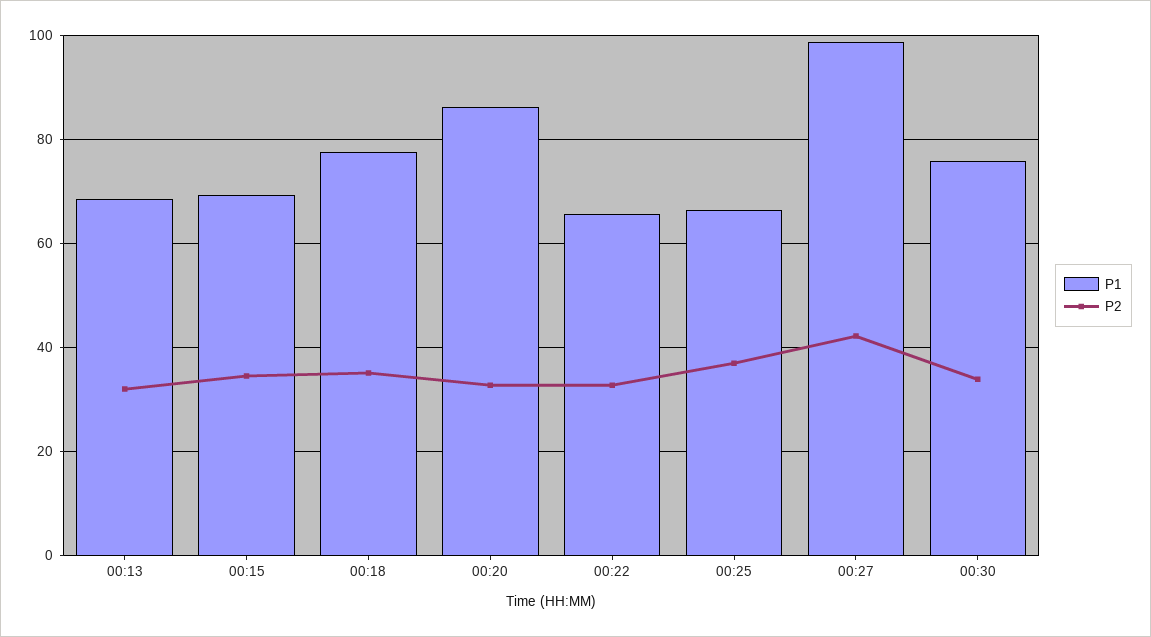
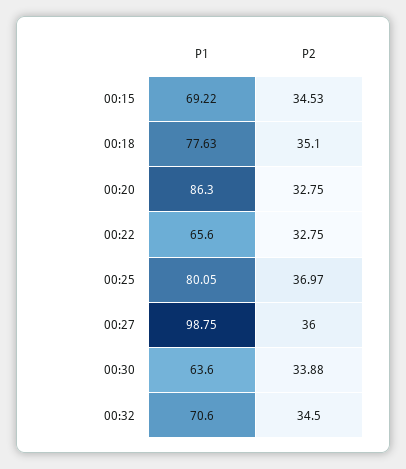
P1, 00:13: 68 -> none
P2, 00:13: 32 -> none
P1, 00:25: 66 -> 80.05
P2, 00:27: 42 -> 36
P1, 00:30: 76 -> 63.6
P1, 00:32: none -> 70.6
P2, 00:32: none -> 34.5

